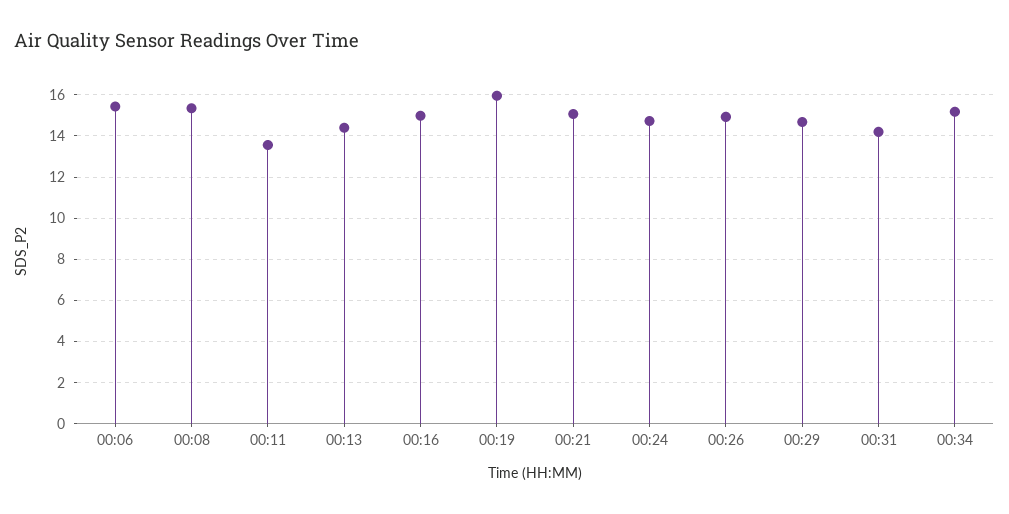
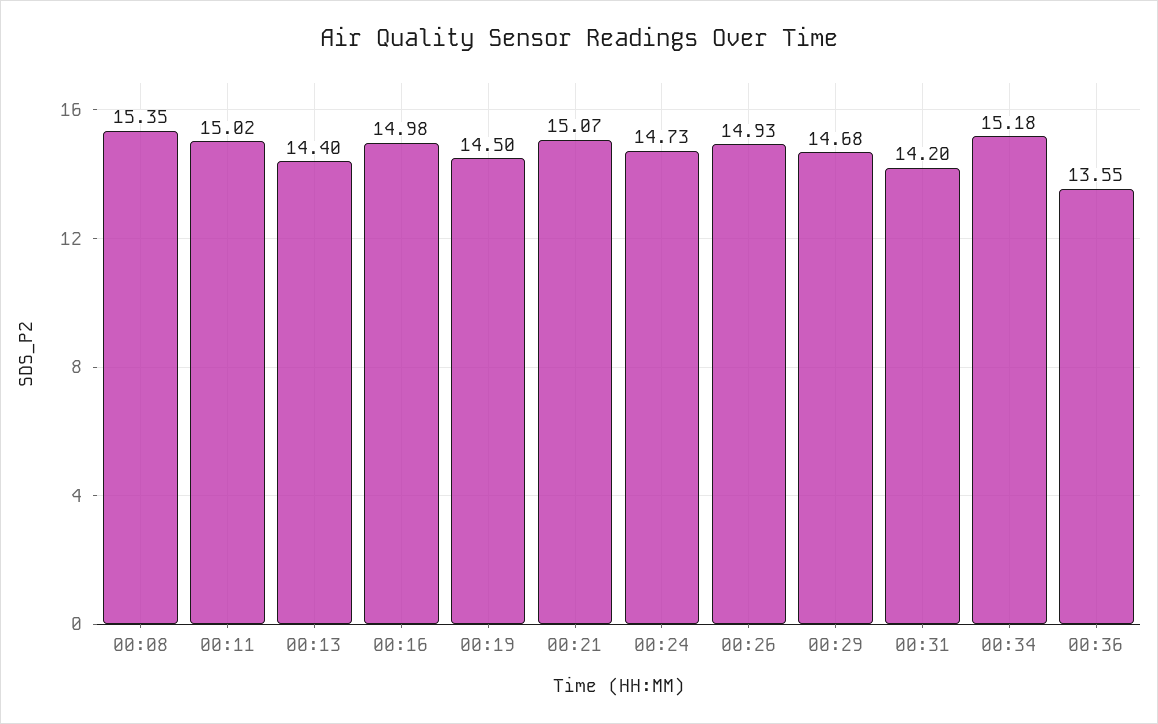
00:06: 15.5 -> none
00:11: 13.5 -> 15.02
00:19: 16 -> 14.5
00:36: none -> 13.55

